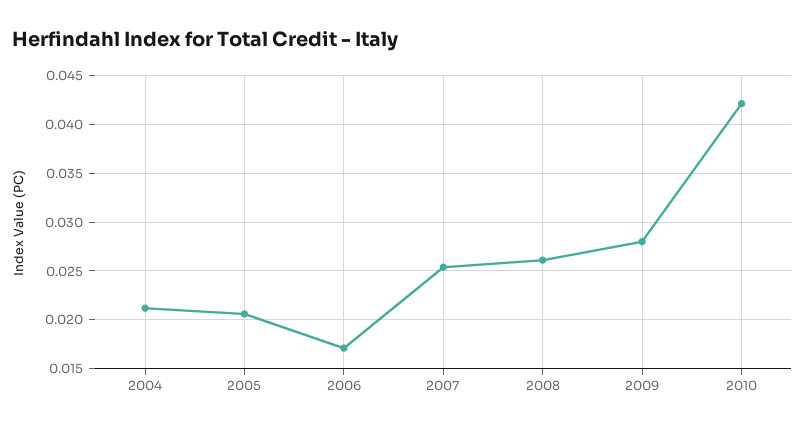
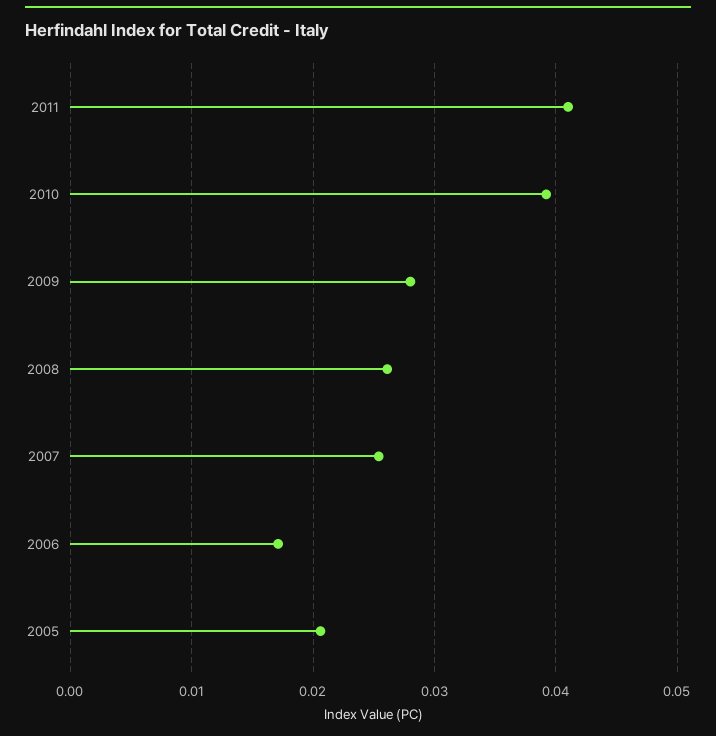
2004: 0.021 -> none
2010: 0.042 -> 0.039
2011: none -> 0.041

